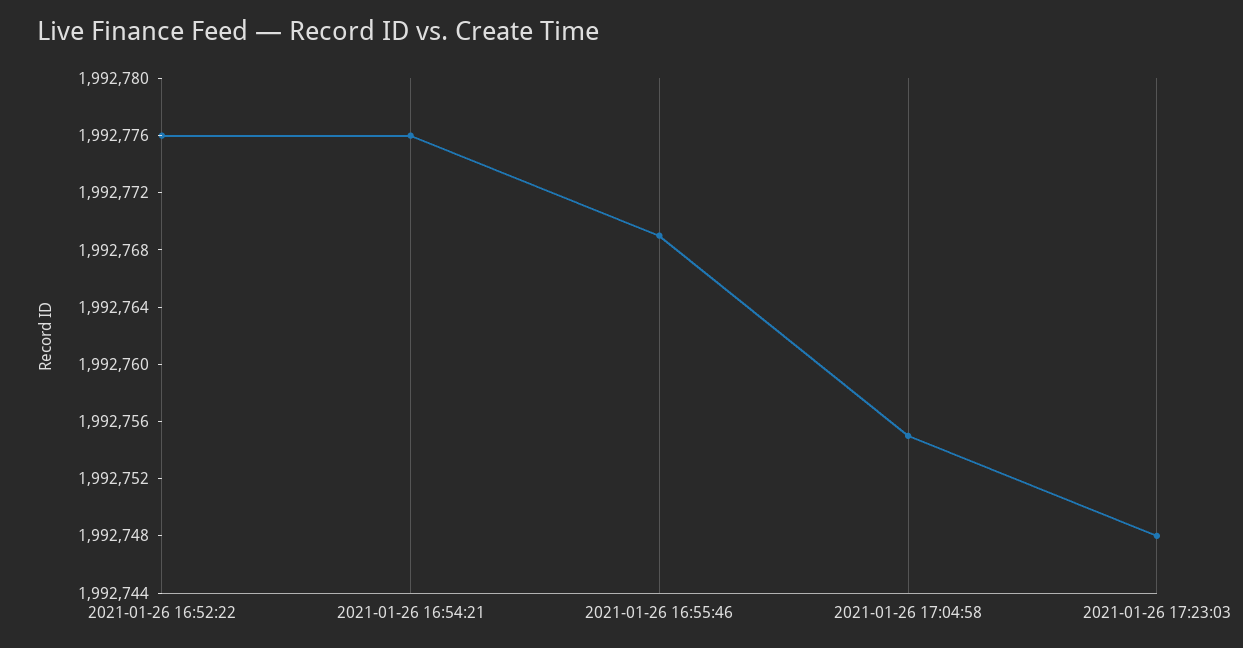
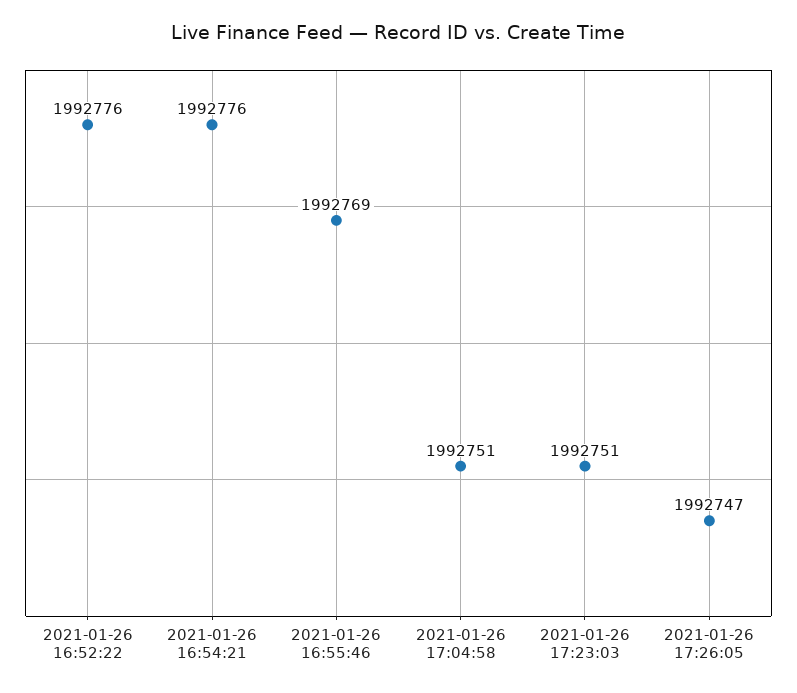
2021-01-26 17:04:58: 1992755 -> 1992751
2021-01-26 17:23:03: 1992748 -> 1992751
2021-01-26 17:26:05: none -> 1992747

